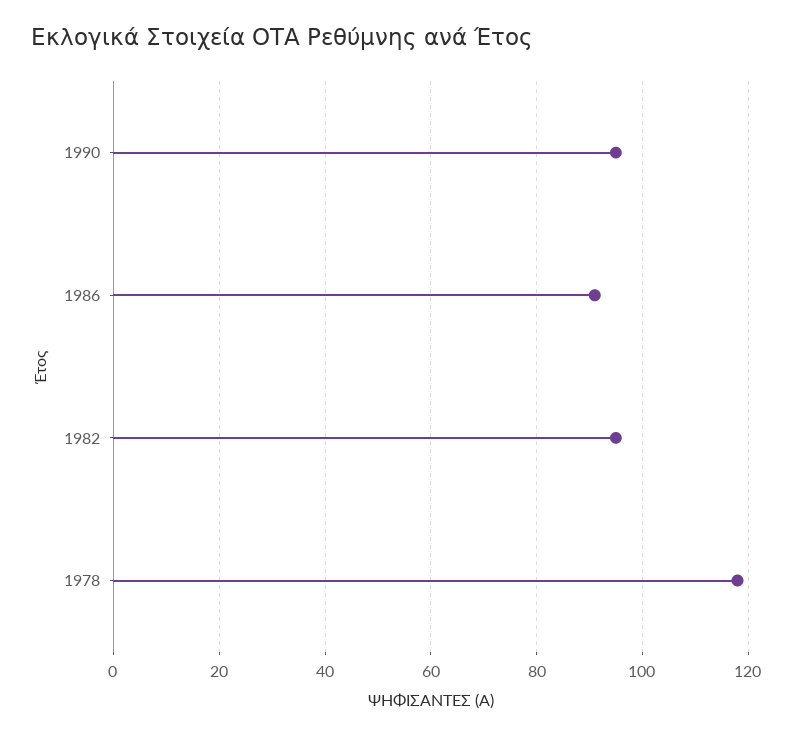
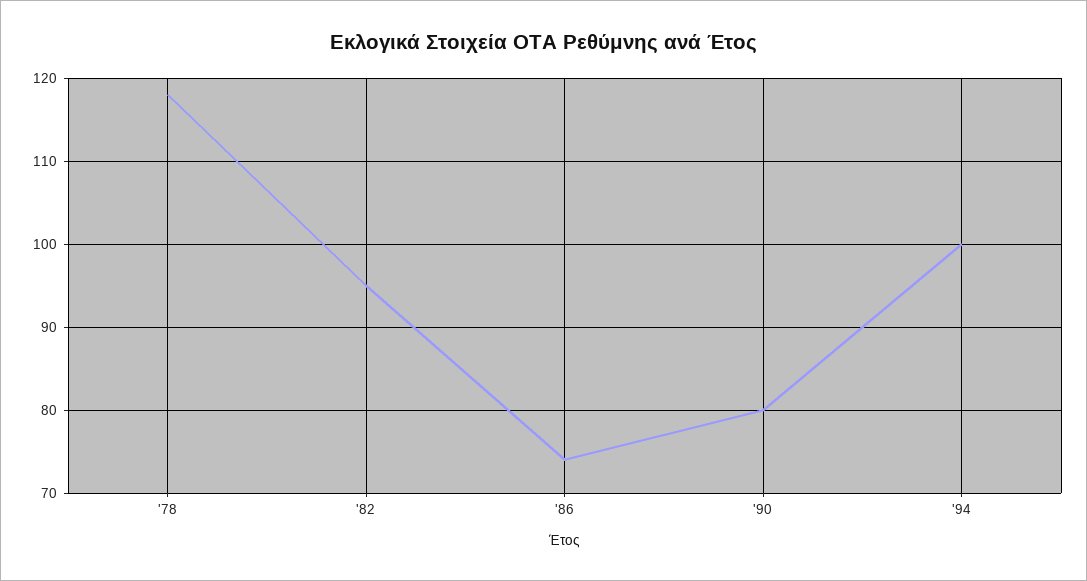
1990: 95 -> 80
1986: 90 -> 74
'94: none -> 100

